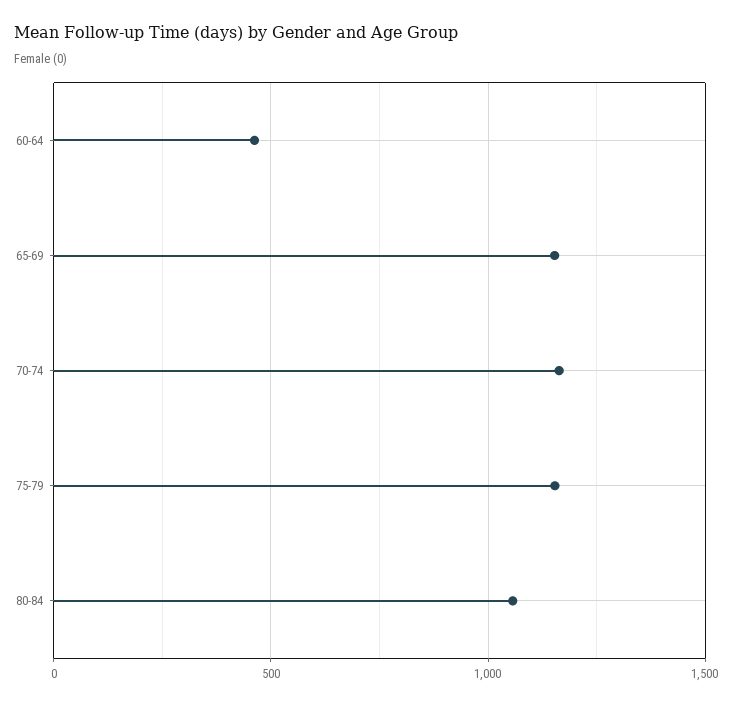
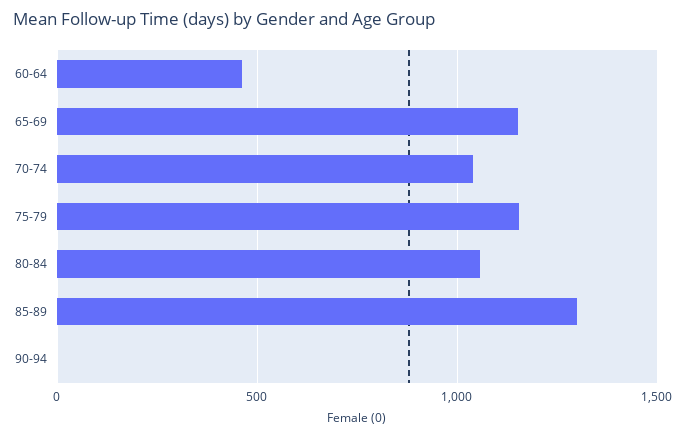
70-74: 1150 -> 1050
85-89: none -> 1300
90-94: none -> 0

